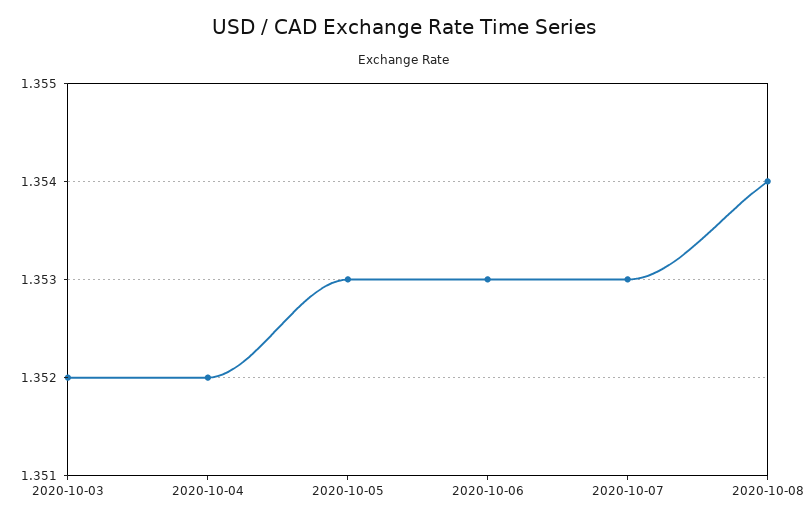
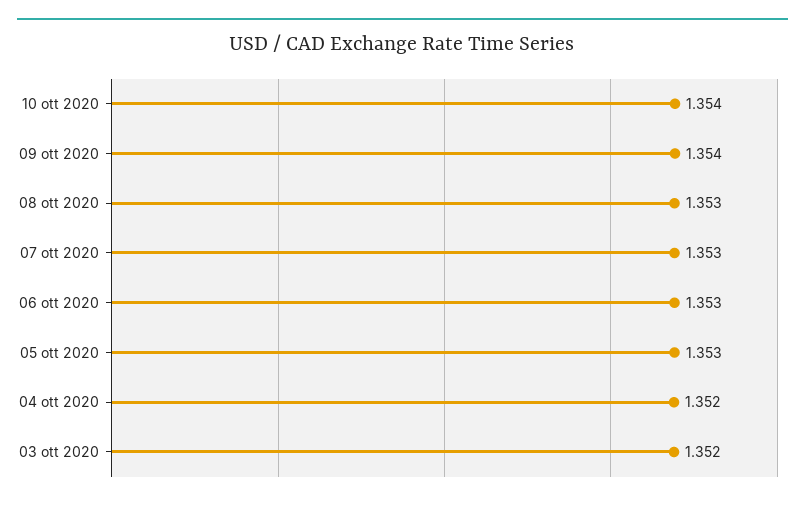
2020-10-08: 1.354 -> 1.353
10 ott 2020: none -> 1.354
09 ott 2020: none -> 1.354

